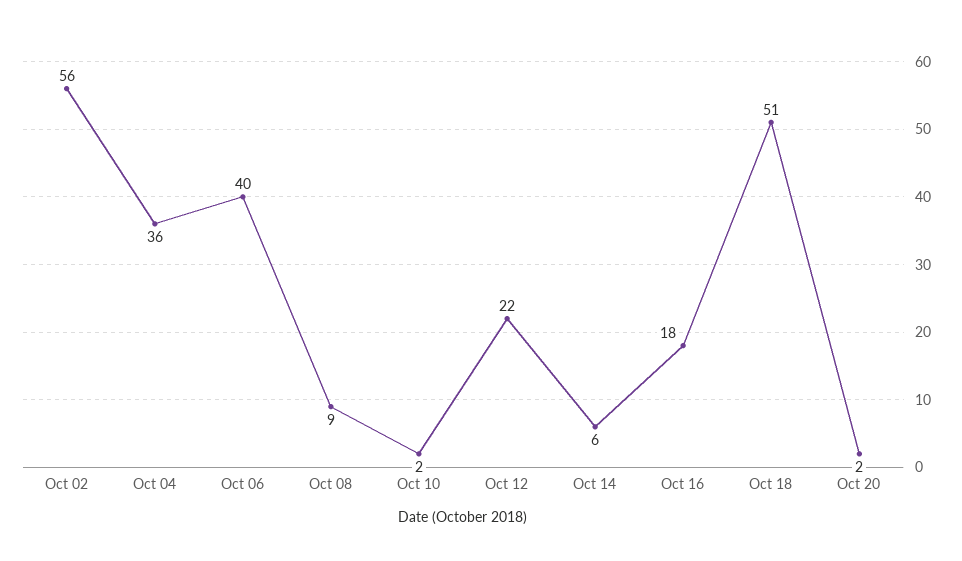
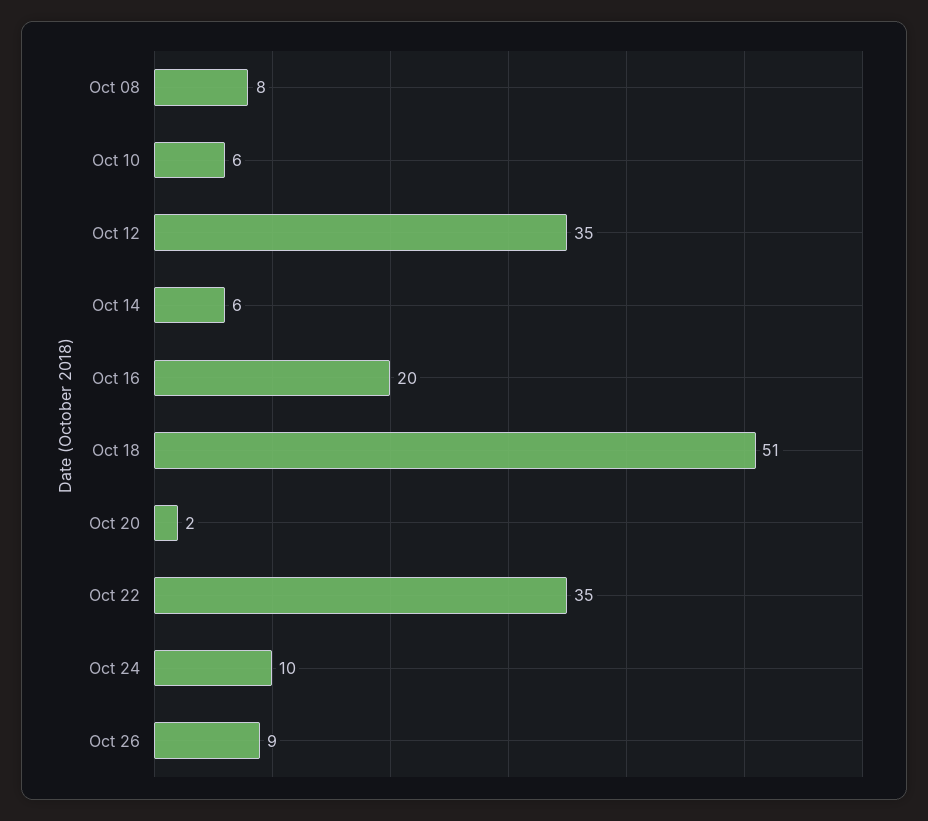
Oct 02: 56 -> none
Oct 04: 36 -> none
Oct 06: 40 -> none
Oct 08: 9 -> 8
Oct 10: 2 -> 6
Oct 12: 22 -> 35
Oct 16: 18 -> 20
Oct 22: none -> 35
Oct 24: none -> 10
Oct 26: none -> 9

